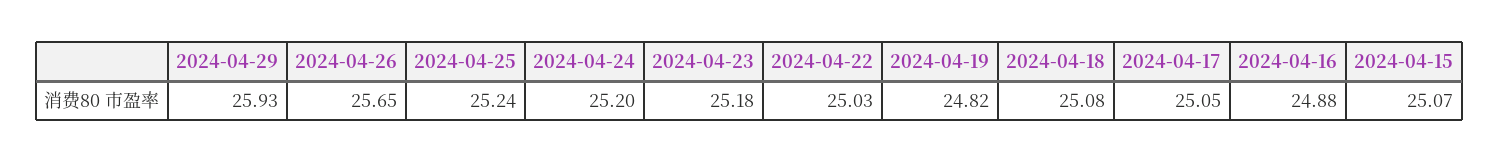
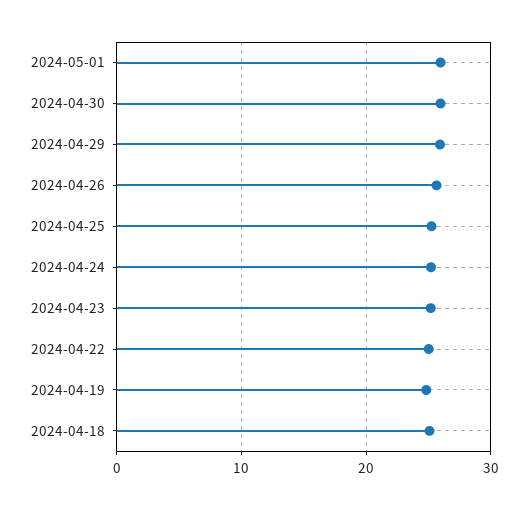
2024-04-17: 25.05 -> none
2024-04-16: 24.88 -> none
2024-04-15: 25.07 -> none
2024-05-01: none -> 26
2024-04-30: none -> 26

